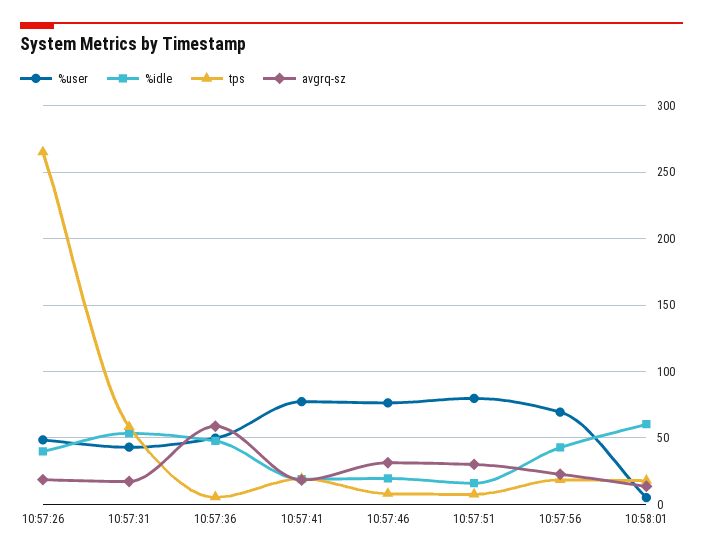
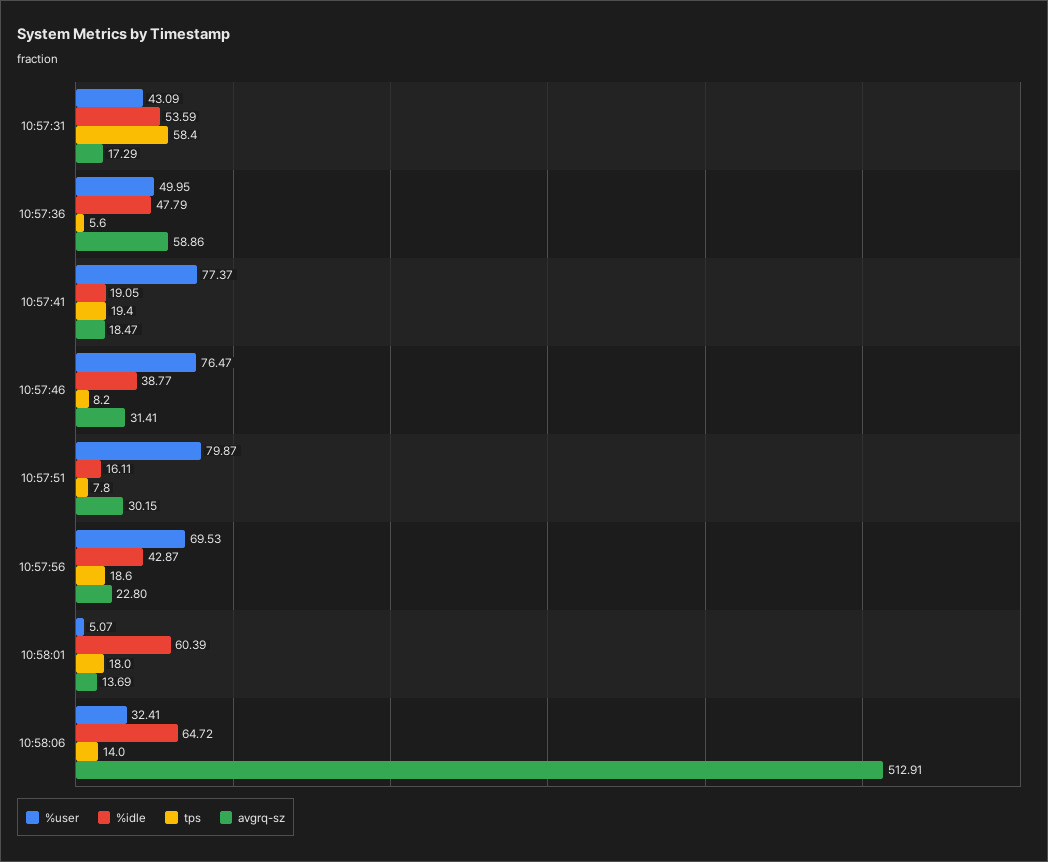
%user, 10:57:26: 50 -> none
%idle, 10:57:26: 40 -> none
tps, 10:57:26: 265 -> none
avgrq-sz, 10:57:26: 20 -> none
%idle, 10:57:46: 20 -> 38.77
%user, 10:58:06: none -> 32.41
%idle, 10:58:06: none -> 64.72
tps, 10:58:06: none -> 14
avgrq-sz, 10:58:06: none -> 512.91

